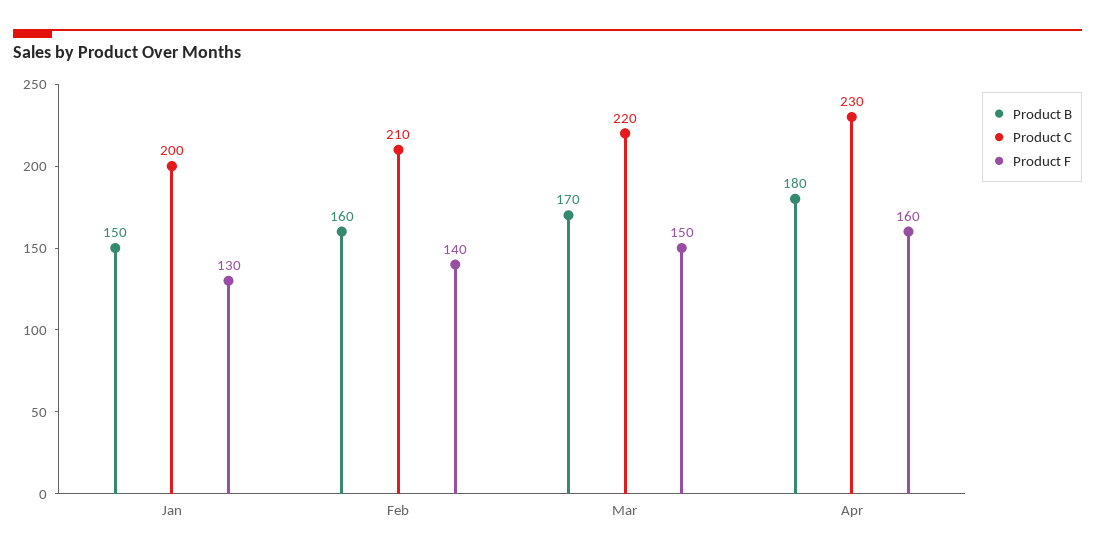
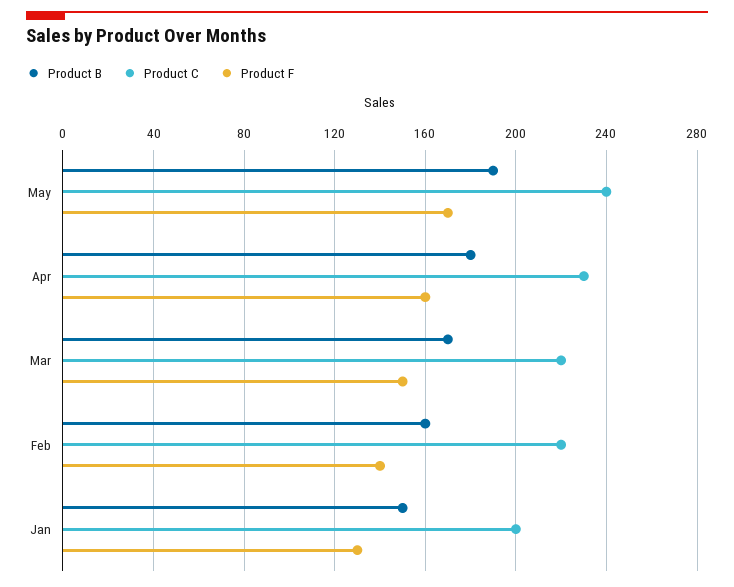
Product C, Feb: 210 -> 220
Product B, May: none -> 190
Product C, May: none -> 240
Product F, May: none -> 170

